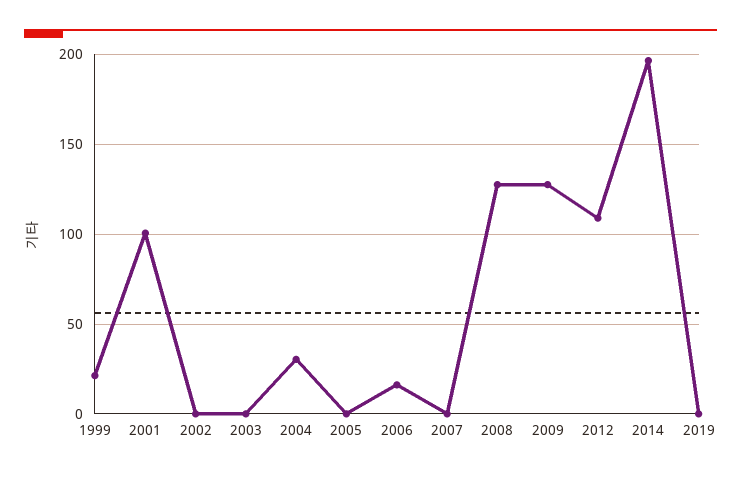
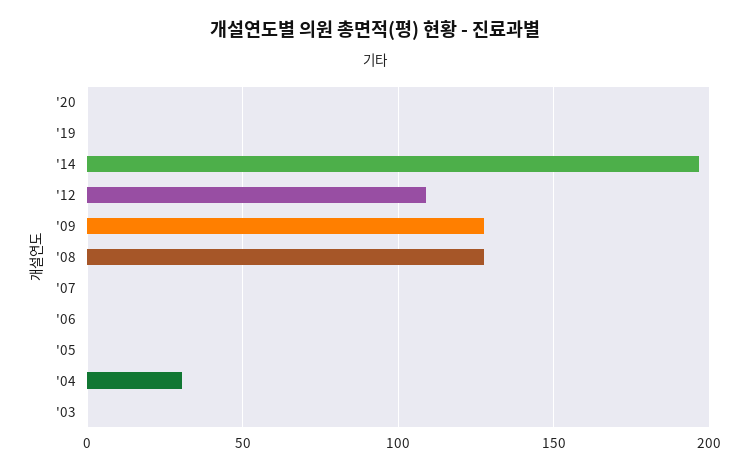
1999: 20 -> none
2001: 100 -> none
2002: 0 -> none
2006: 15 -> 0
'20: none -> 0

